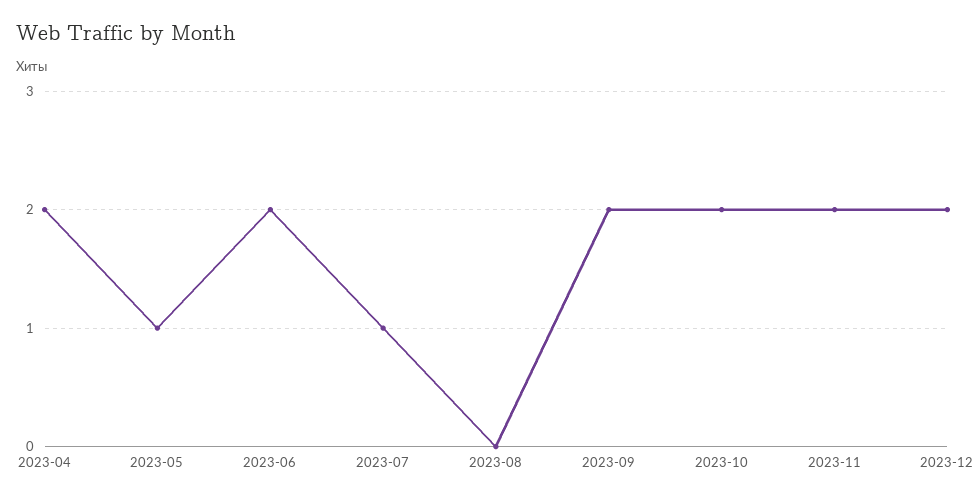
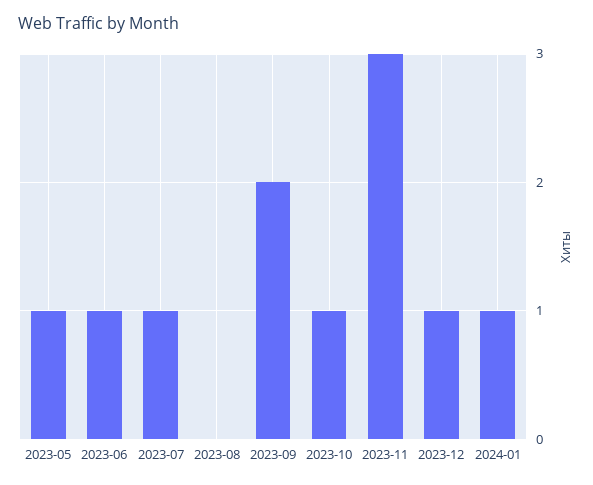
2023-04: 2 -> none
2023-06: 2 -> 1
2023-10: 2 -> 1
2023-11: 2 -> 3
2023-12: 2 -> 1
2024-01: none -> 1

